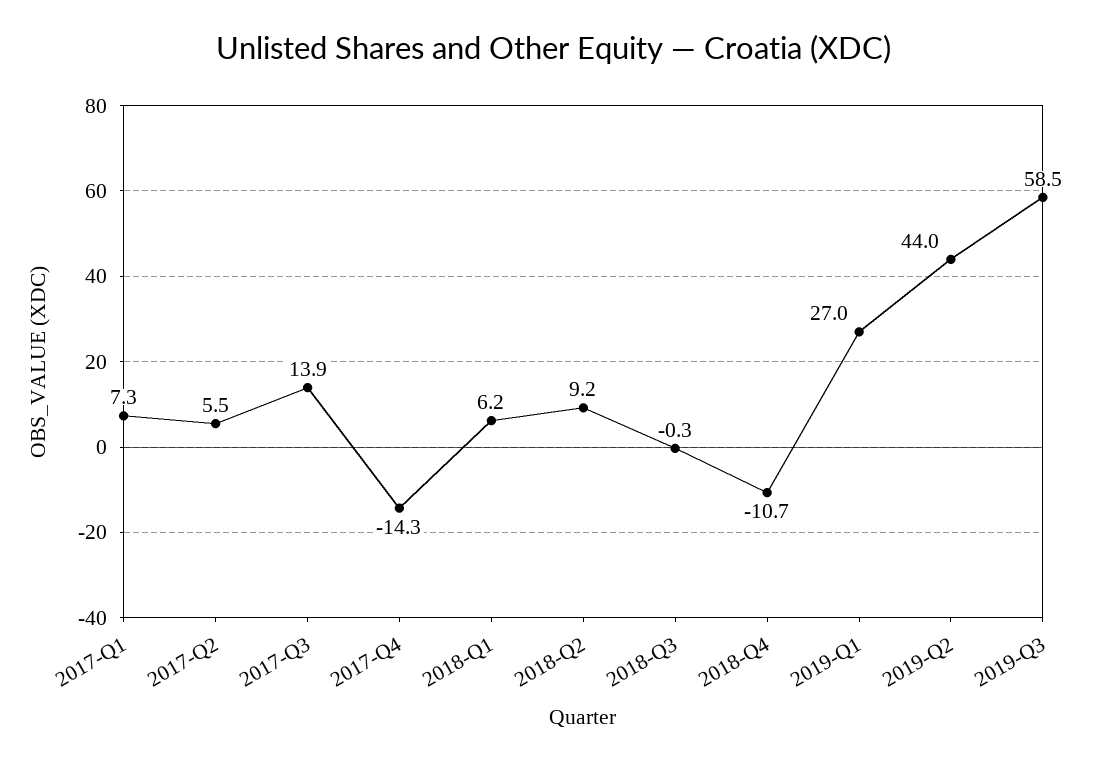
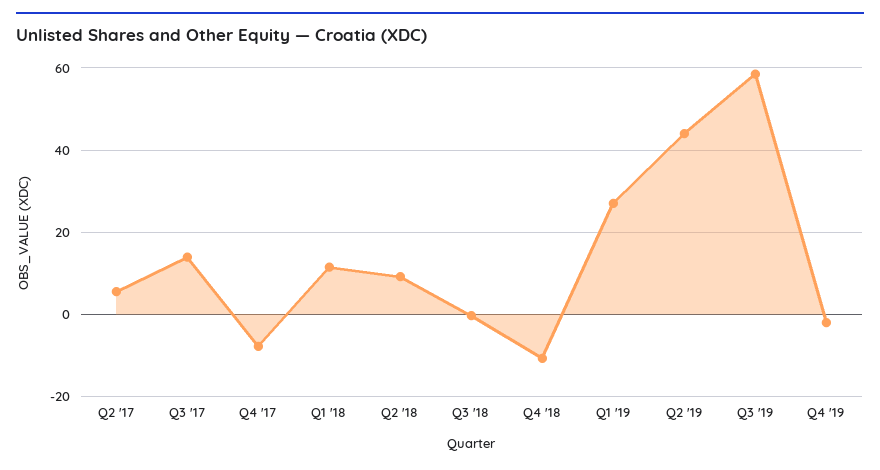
2017-Q1: 7.3 -> none
2017-Q4: -14.3 -> -8
2018-Q1: 6.2 -> 12
Q4 '19: none -> -2

